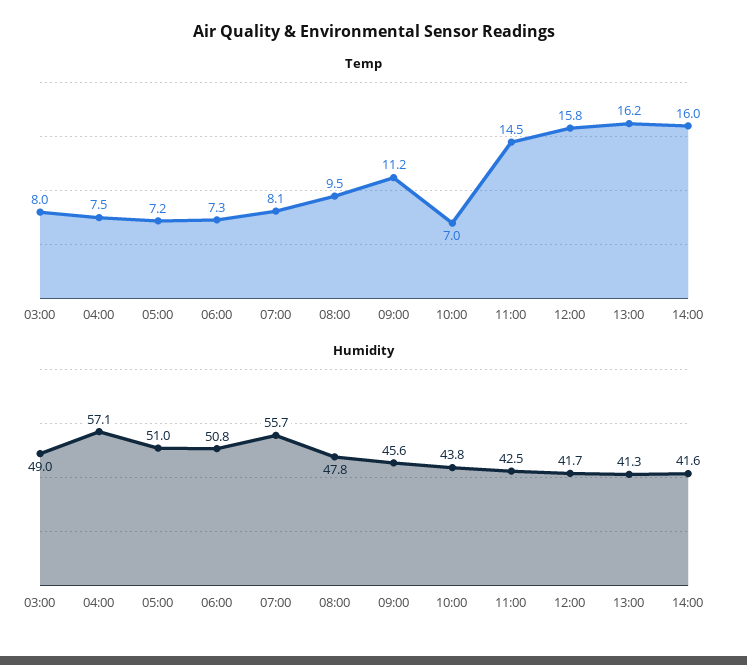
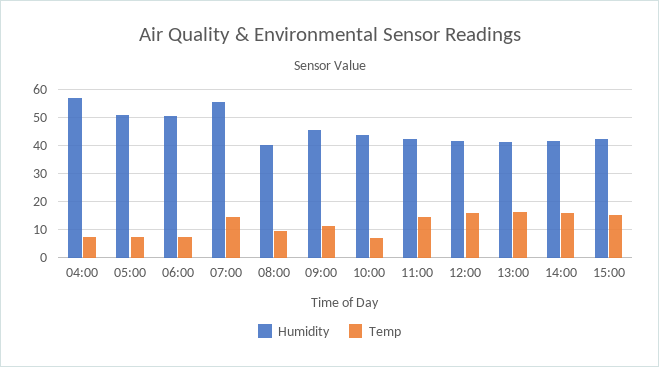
Temp, 03:00: 8 -> none
Temp, 07:00: 8.1 -> 15
Humidity, 03:00: 49 -> none
Humidity, 08:00: 47.8 -> 40
Humidity, 15:00: none -> 42.5
Temp, 15:00: none -> 15

